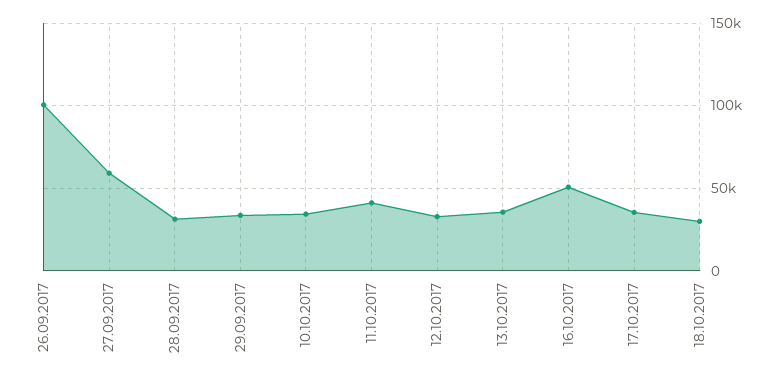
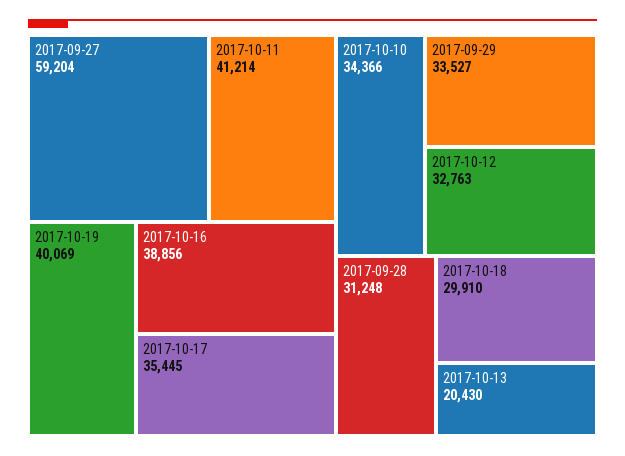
26.09.2017: 100000 -> none
13.10.2017: 35000 -> 20430
16.10.2017: 50000 -> 38856
2017-10-19: none -> 40069

